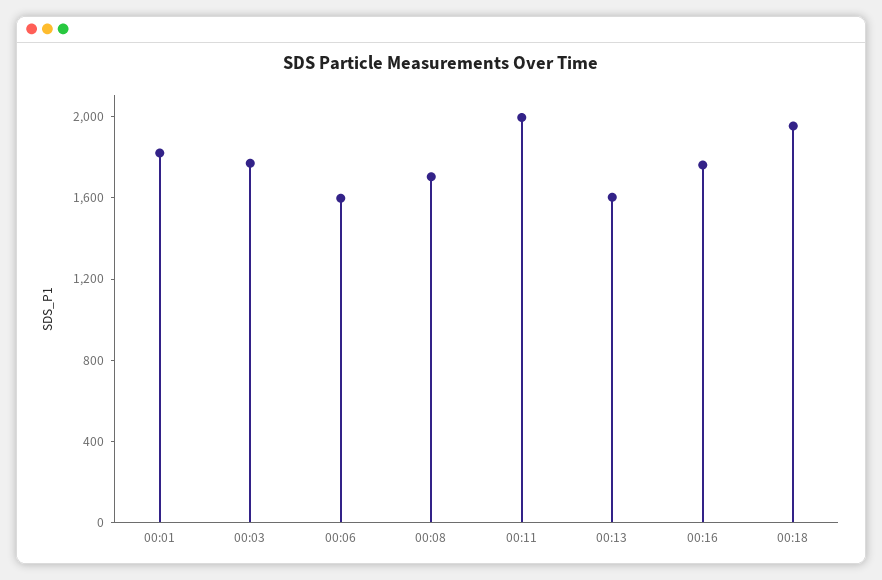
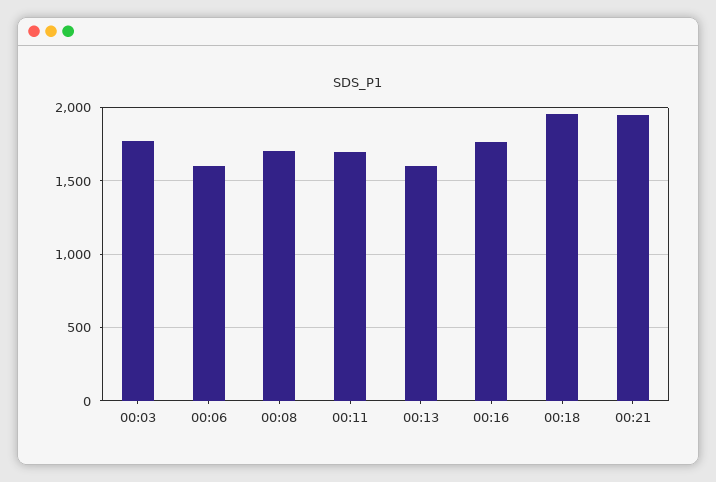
00:01: 1800 -> none
00:11: 2000 -> 1700
00:21: none -> 1950

